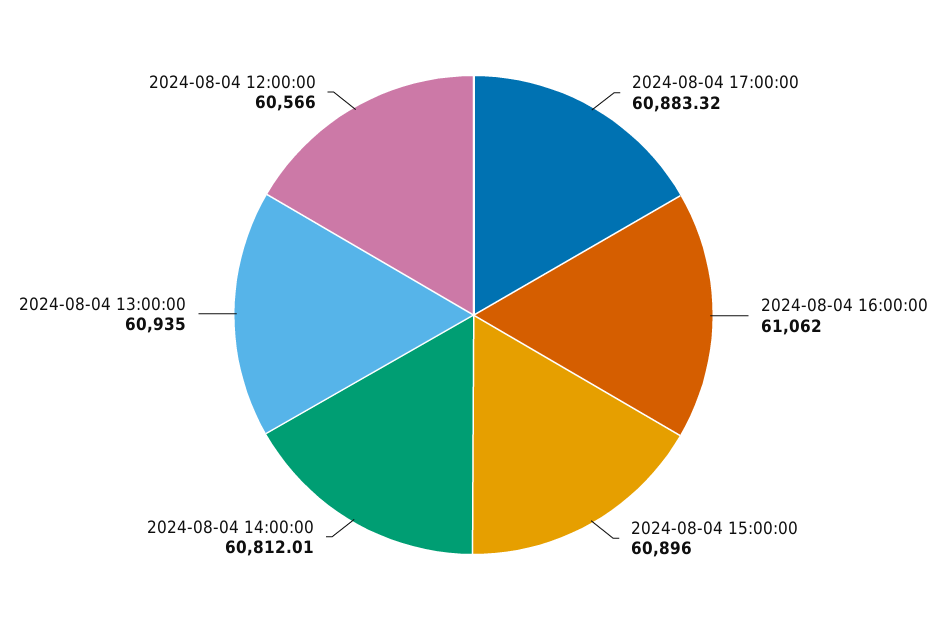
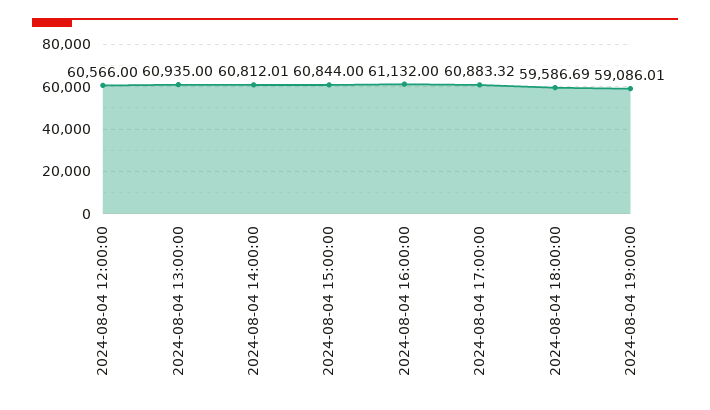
2024-08-04 16:00:00: 61062 -> 61132
2024-08-04 15:00:00: 60896 -> 60844
2024-08-04 18:00:00: none -> 59586.69
2024-08-04 19:00:00: none -> 59086.01

